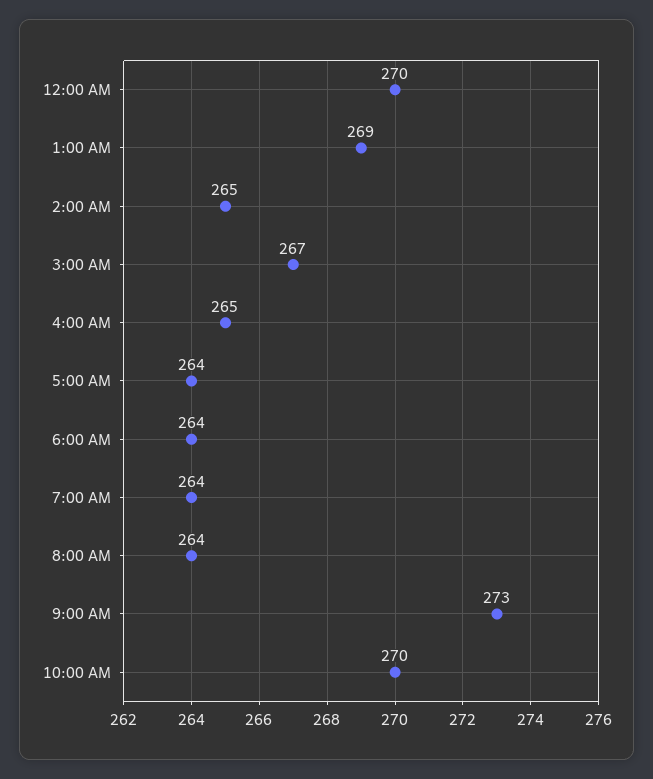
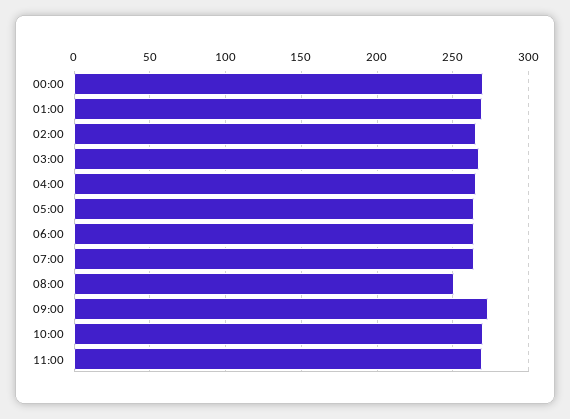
8:00 AM: 264 -> 250
11:00: none -> 270

